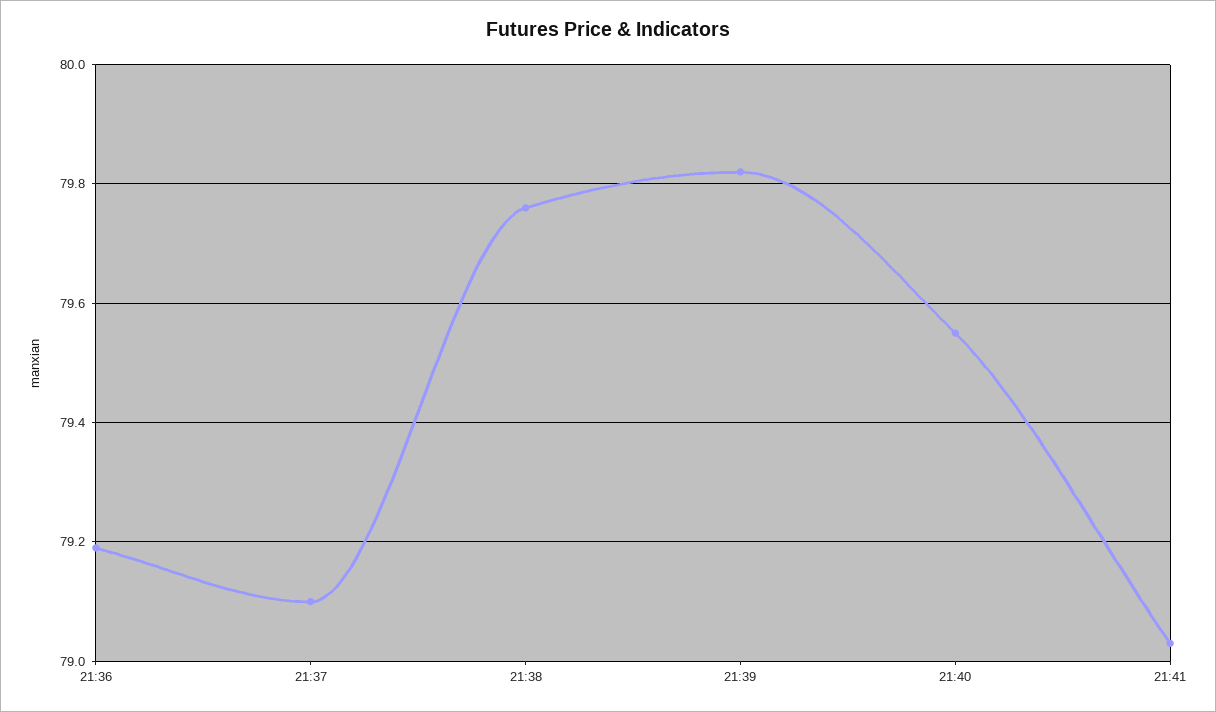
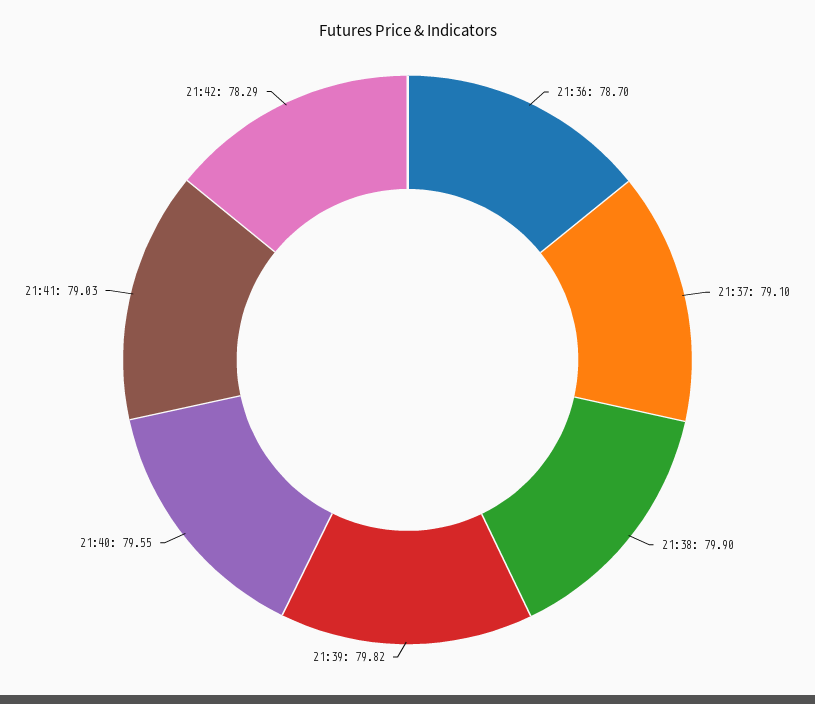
21:36: 79.2 -> 78.7
21:38: 79.75 -> 79.9
21:42: none -> 78.29

